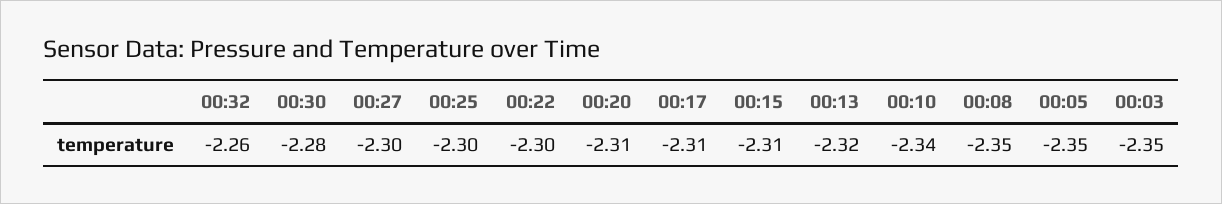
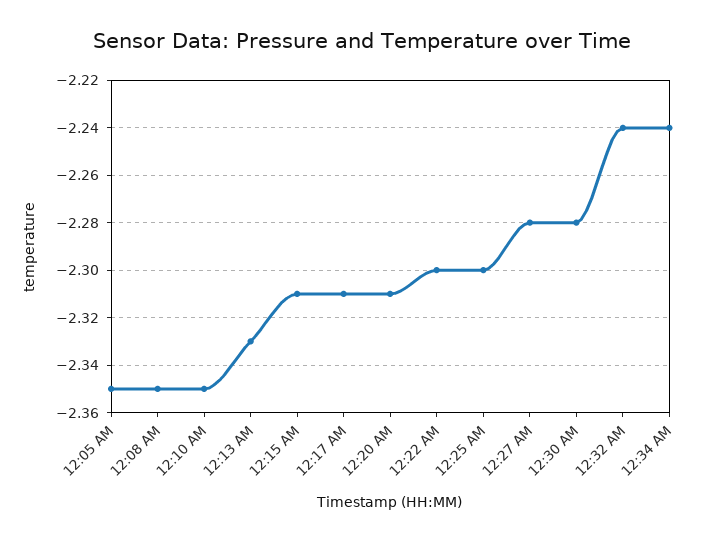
00:32: -2.26 -> -2.24
00:27: -2.3 -> -2.28
00:13: -2.32 -> -2.33
00:10: -2.34 -> -2.35
00:03: -2.35 -> none
12:34 AM: none -> -2.24

